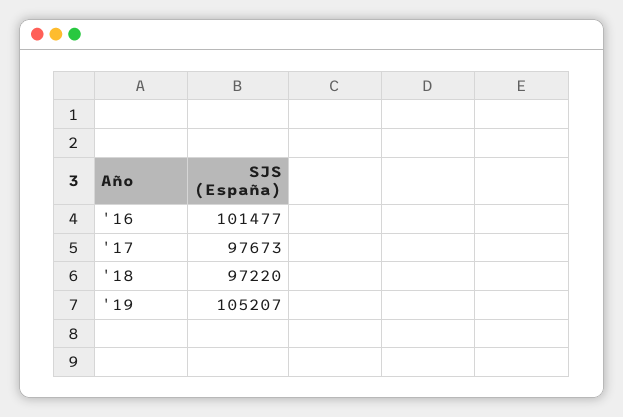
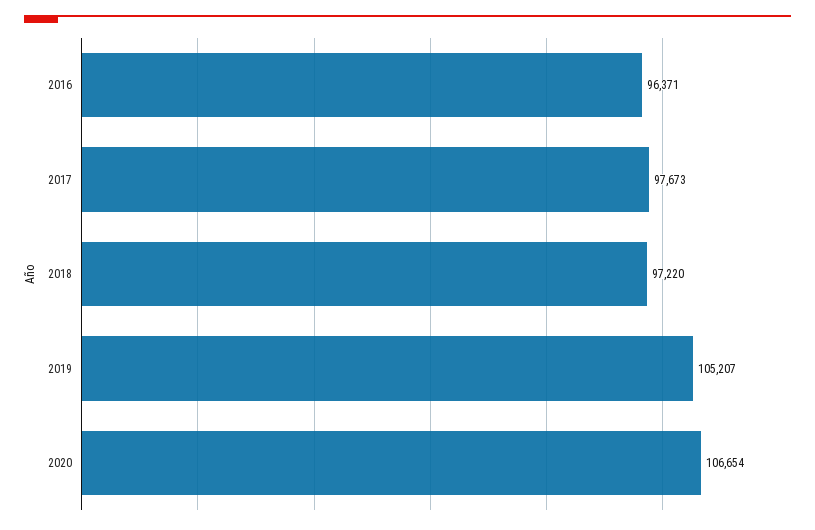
'16: 101477 -> 96371
2020: none -> 106654

